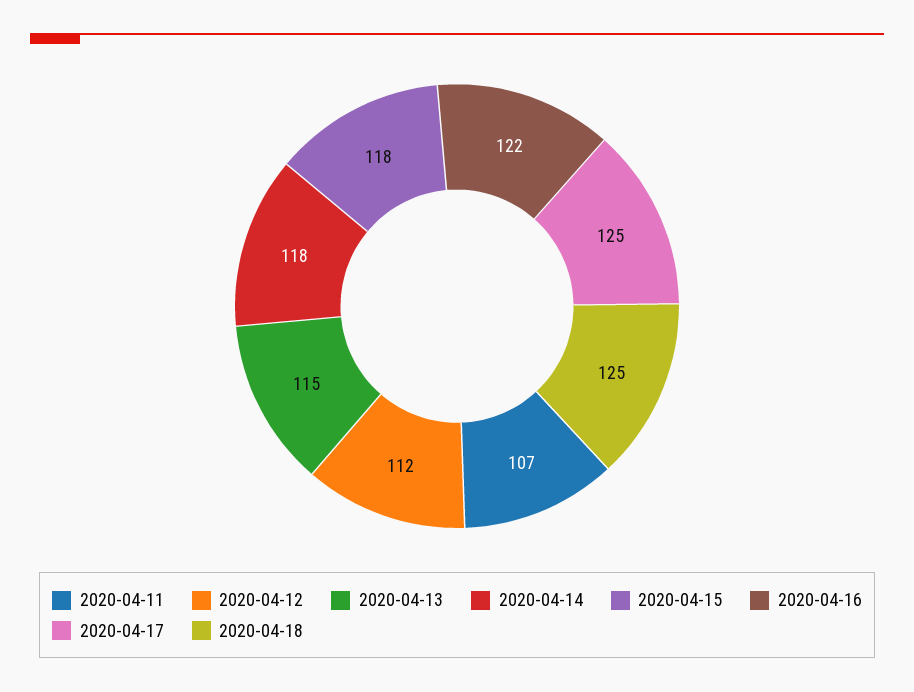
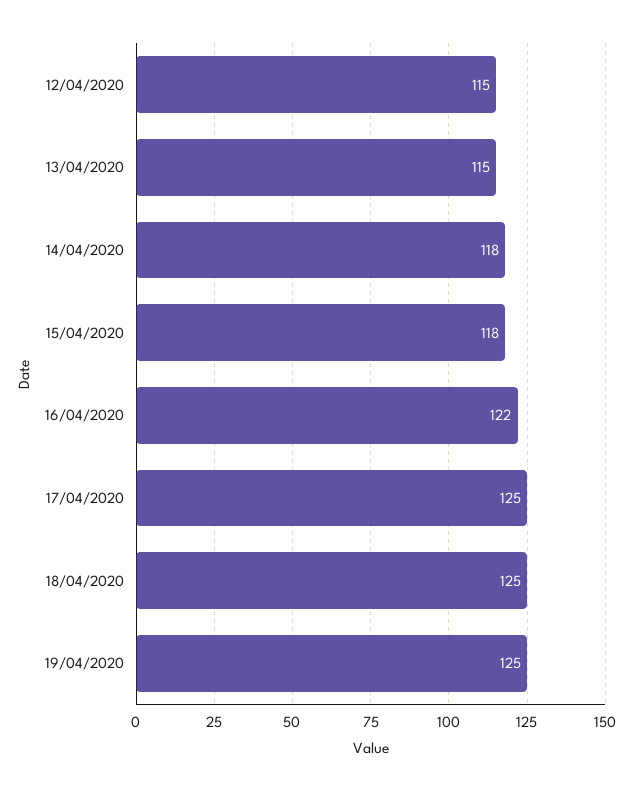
2020-04-11: 107 -> none
2020-04-12: 112 -> 115
19/04/2020: none -> 125

